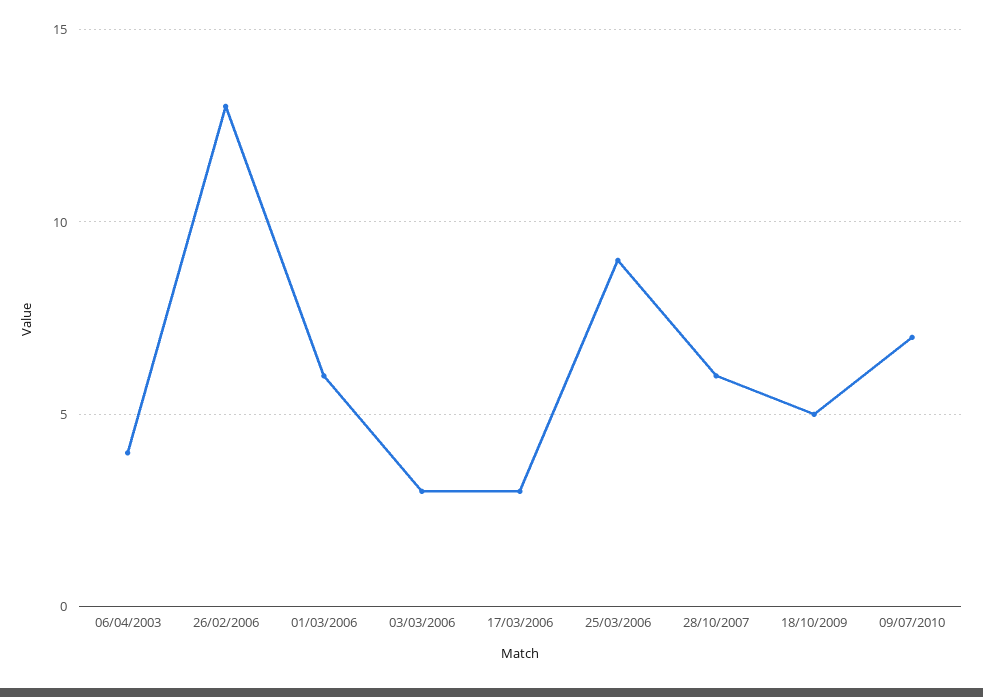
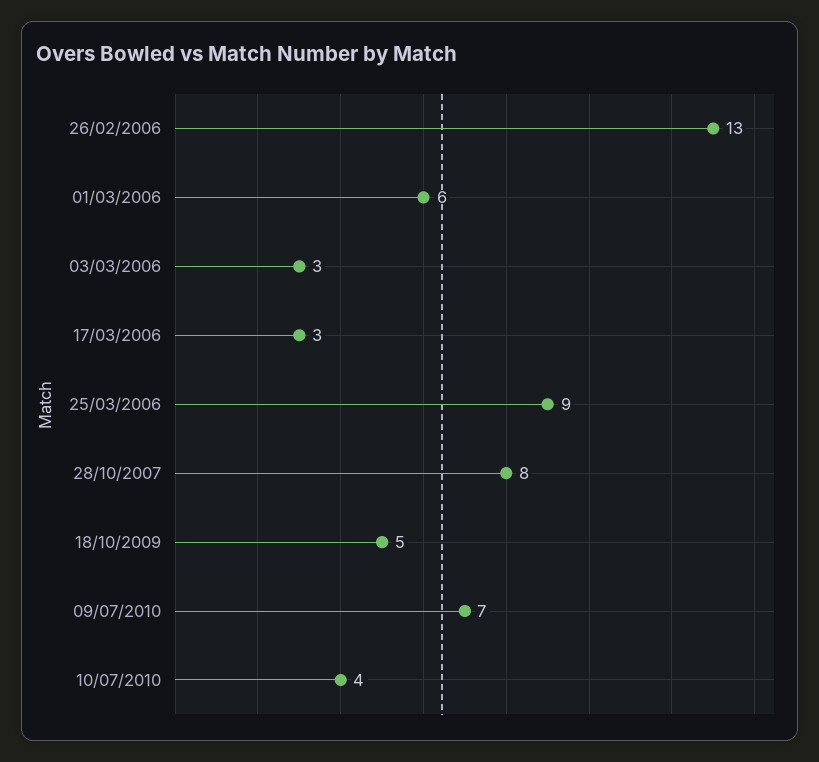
06/04/2003: 4 -> none
28/10/2007: 6 -> 8
10/07/2010: none -> 4

